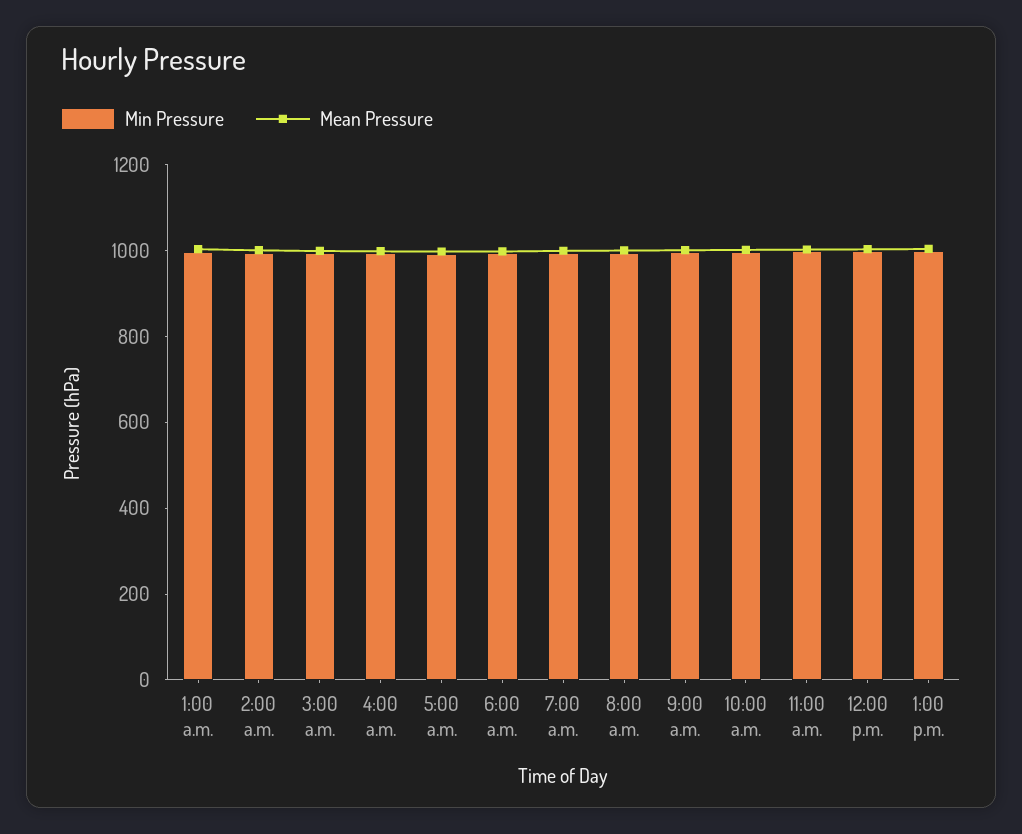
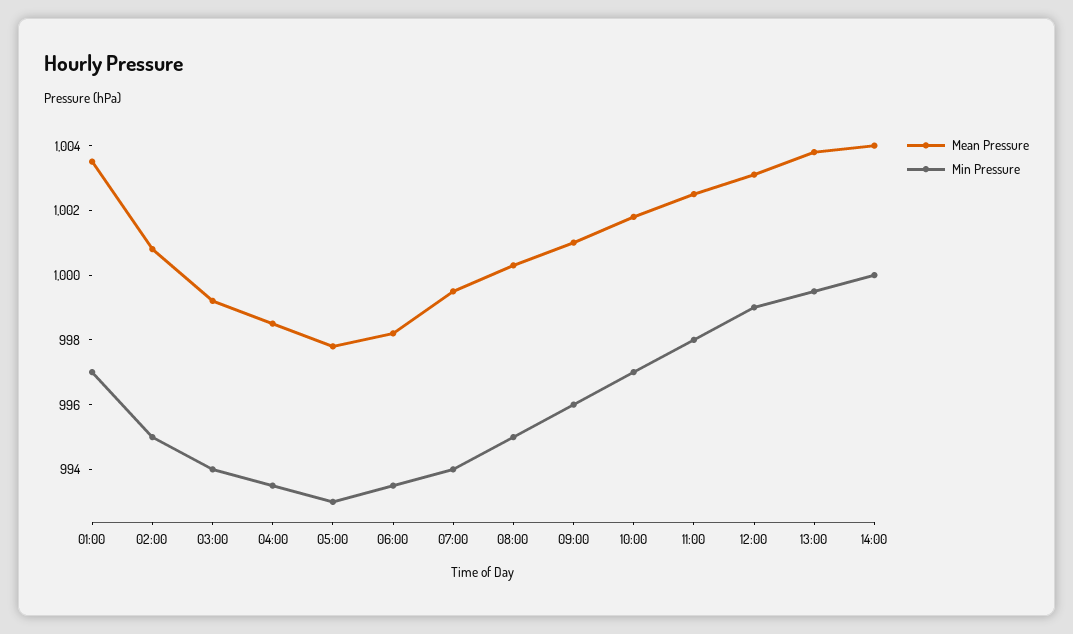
Mean Pressure, 14:00: none -> 1004
Min Pressure, 14:00: none -> 1000

